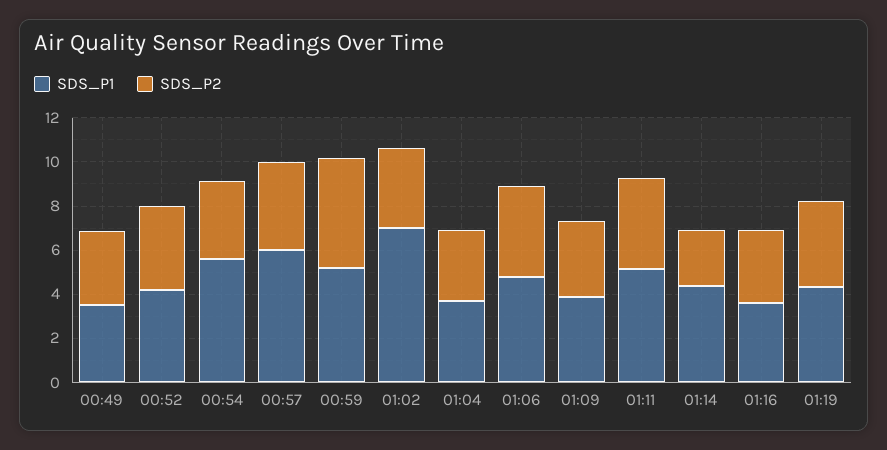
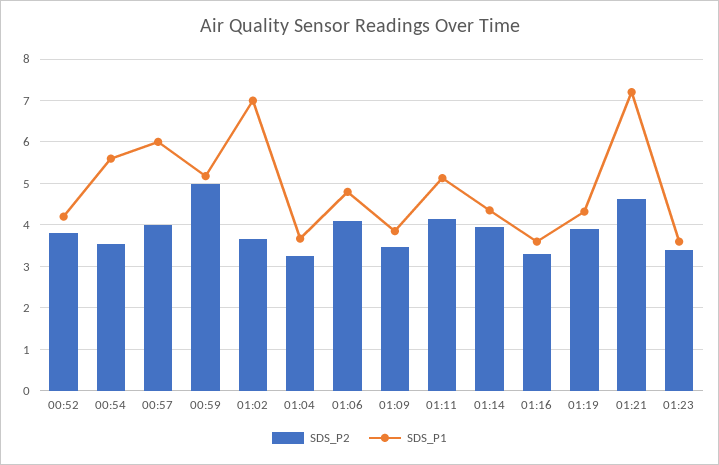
SDS_P1, 00:49: 3.5 -> none
SDS_P2, 00:49: 3.5 -> none
SDS_P2, 01:14: 2.5 -> 4
SDS_P2, 01:21: none -> 4.6
SDS_P1, 01:21: none -> 7.2
SDS_P2, 01:23: none -> 3.4
SDS_P1, 01:23: none -> 3.6

